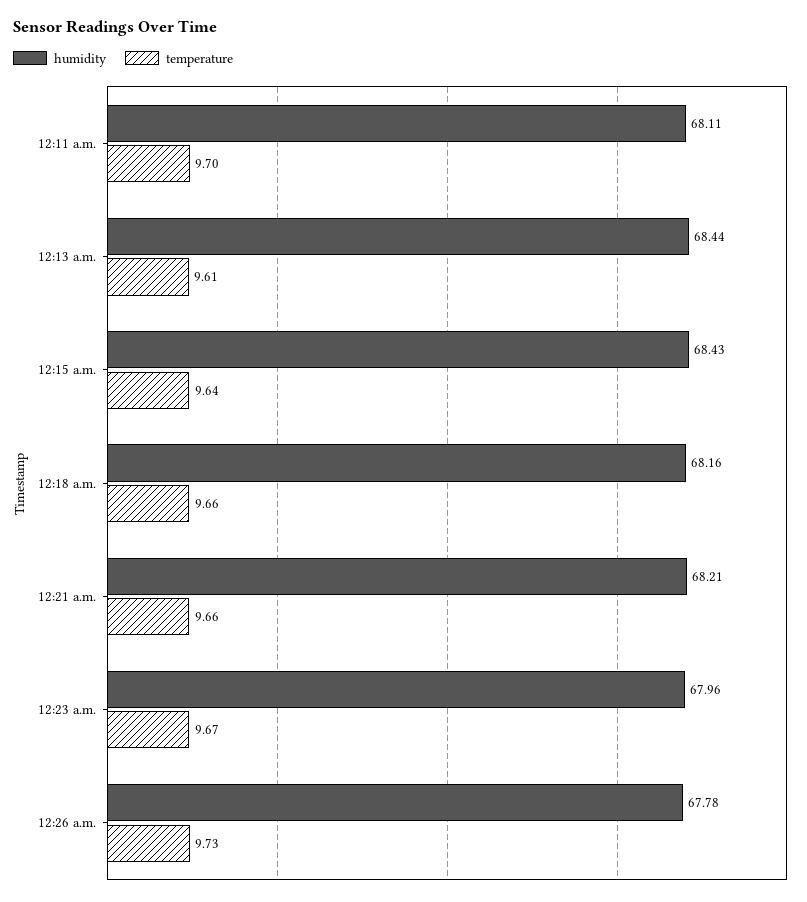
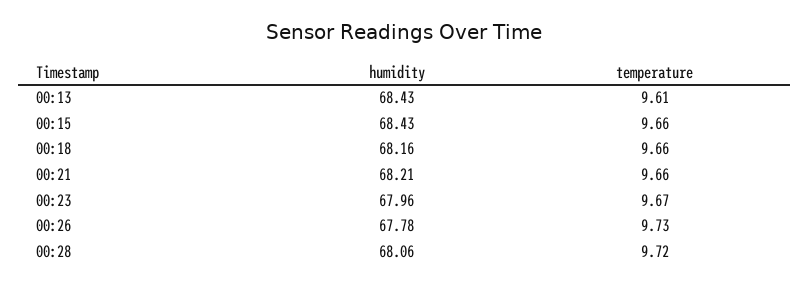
humidity, 12:11 a.m.: 68.11 -> none
temperature, 12:11 a.m.: 9.7 -> none
humidity, 12:13 a.m.: 68.44 -> 68.43
temperature, 12:15 a.m.: 9.64 -> 9.66
humidity, 00:28: none -> 68.06
temperature, 00:28: none -> 9.72

